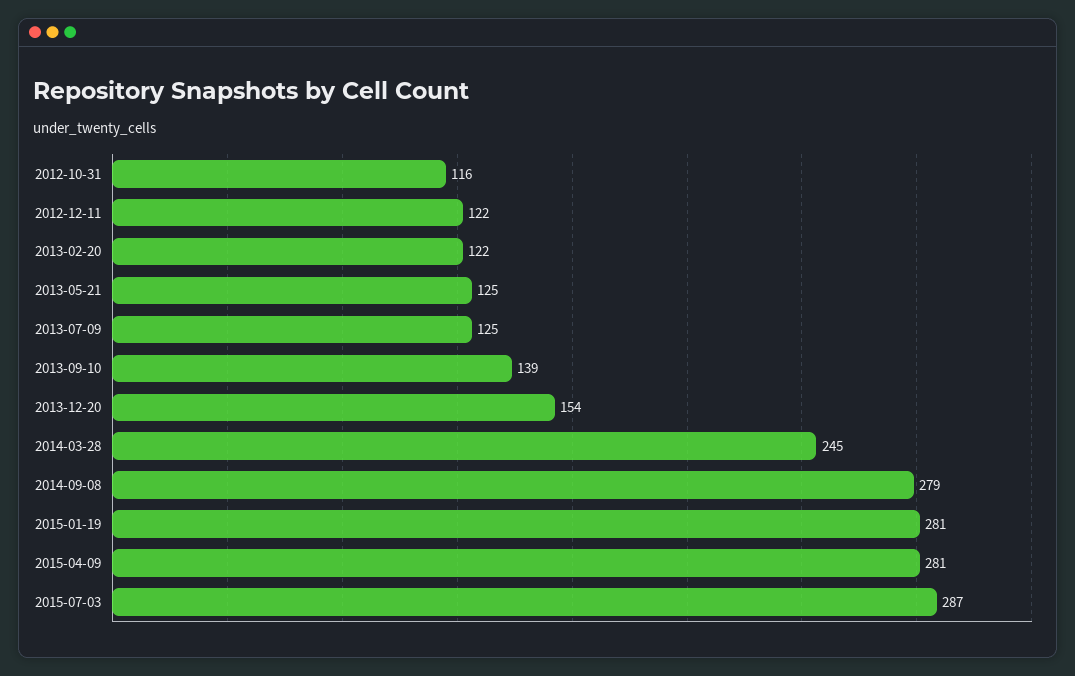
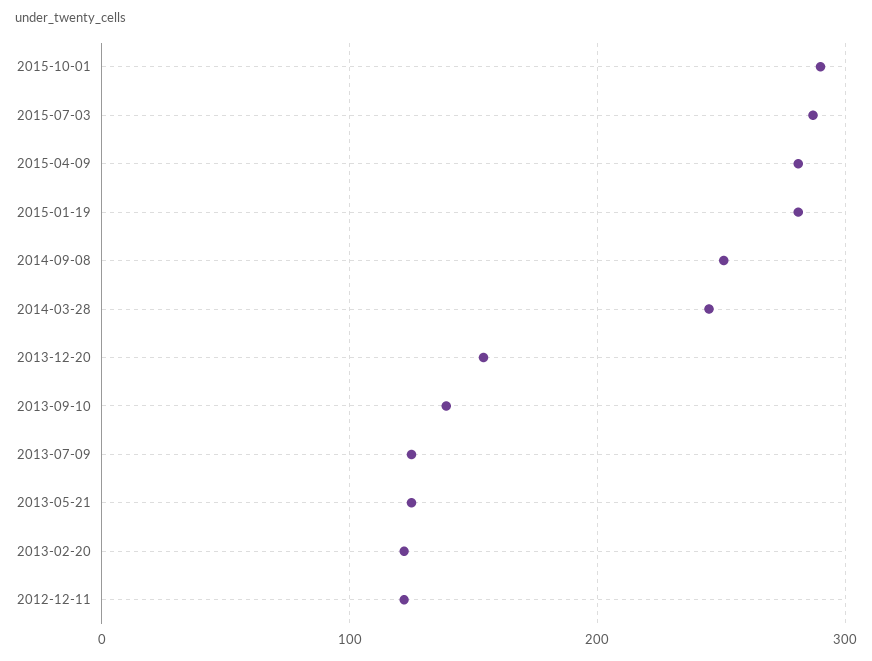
2012-10-31: 116 -> none
2014-09-08: 279 -> 250
2015-10-01: none -> 290

